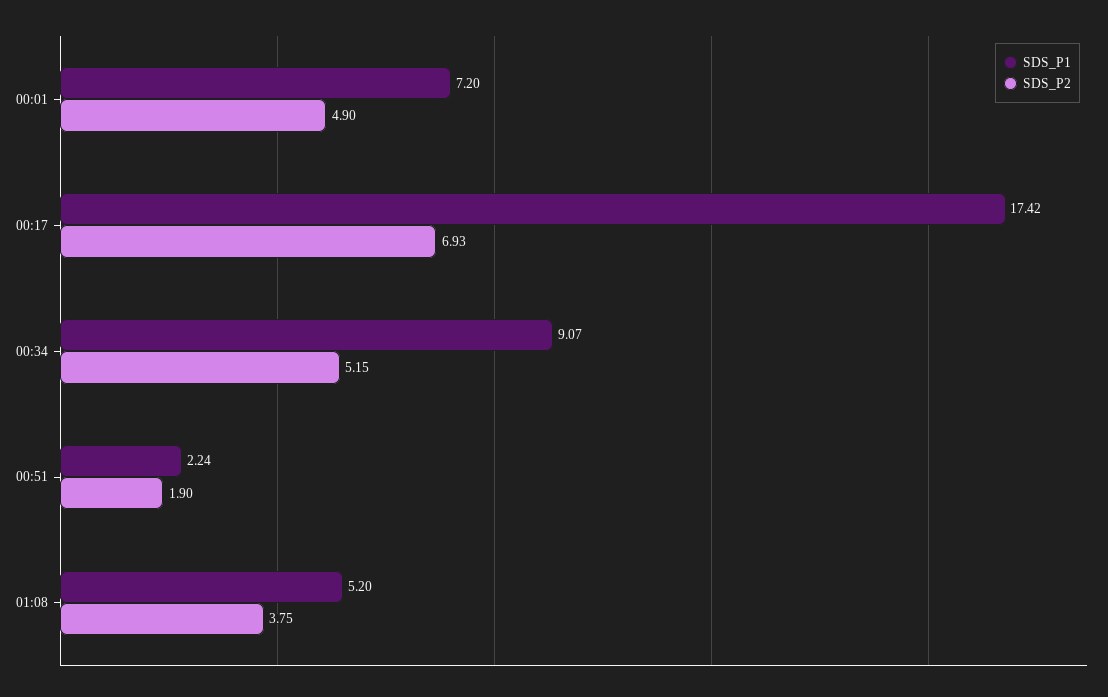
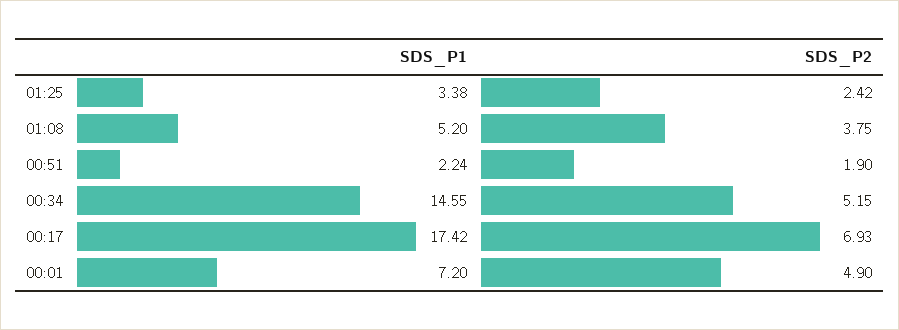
SDS_P1, 00:34: 9.07 -> 14.55
SDS_P1, 01:25: none -> 3.38
SDS_P2, 01:25: none -> 2.42

